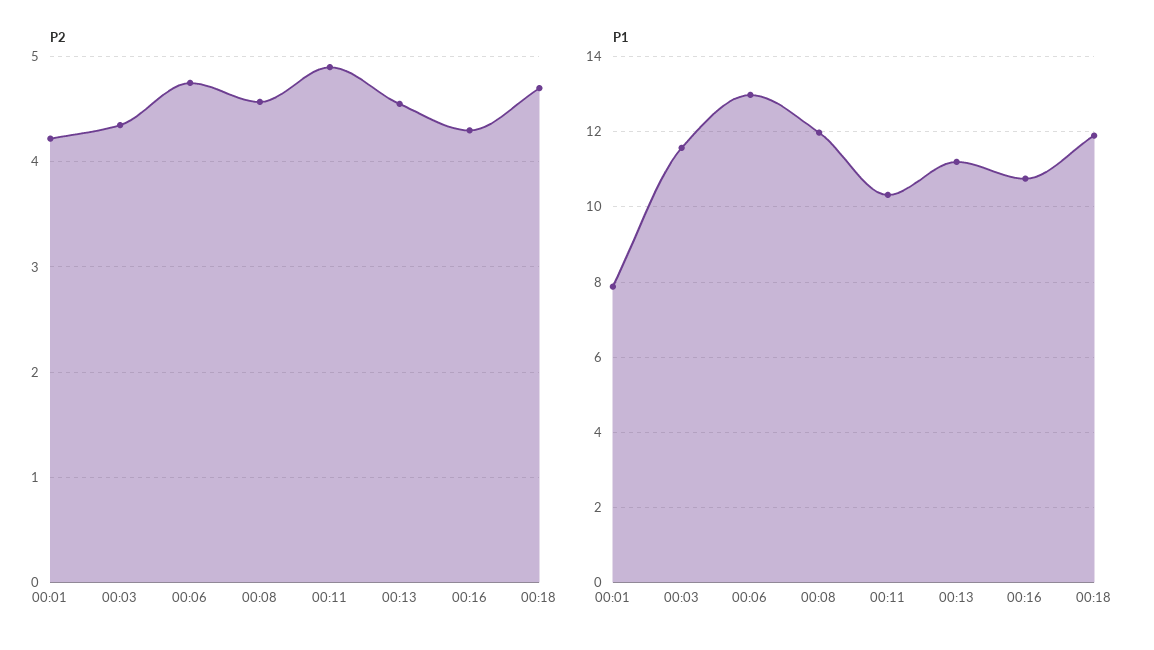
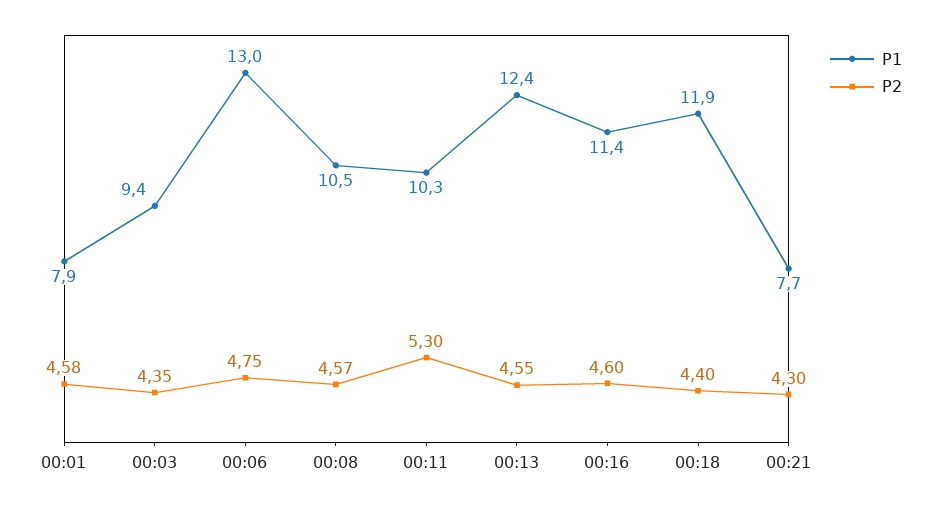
P2, 00:01: 4.2 -> 4.58
P2, 00:11: 4.9 -> 5.3
P2, 00:16: 4.3 -> 4.6
P2, 00:18: 4.7 -> 4.4
P1, 00:03: 11.6 -> 9.4
P1, 00:08: 12 -> 10.5
P1, 00:13: 11.2 -> 12.4
P1, 00:16: 10.8 -> 11.4
P1, 00:21: none -> 7.7
P2, 00:21: none -> 4.3

